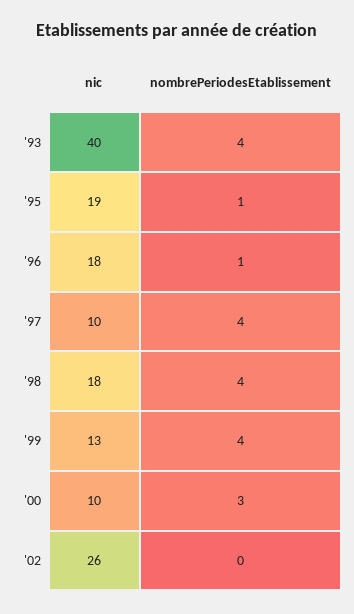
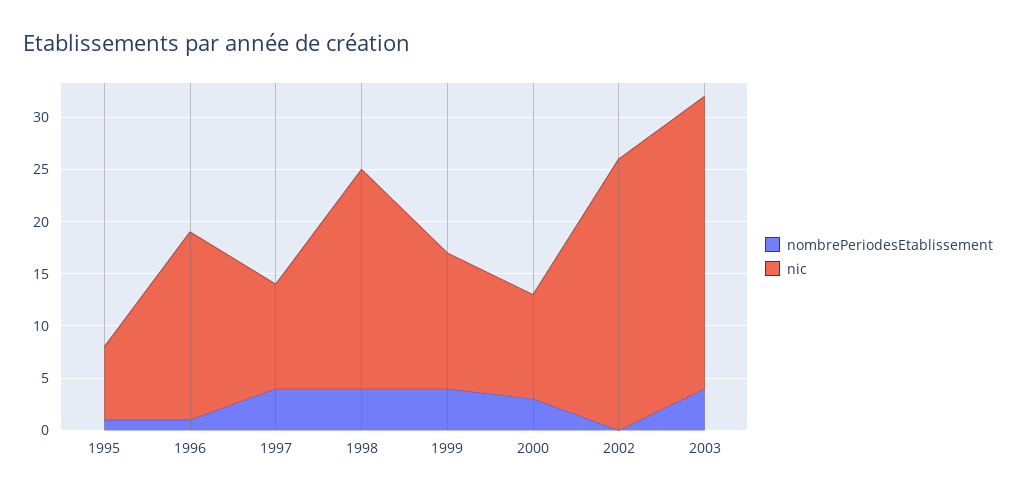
nic, '93: 40 -> none
nombrePeriodesEtablissement, '93: 4 -> none
nic, '95: 19 -> 7
nic, '98: 18 -> 21
nombrePeriodesEtablissement, 2003: none -> 4
nic, 2003: none -> 28

